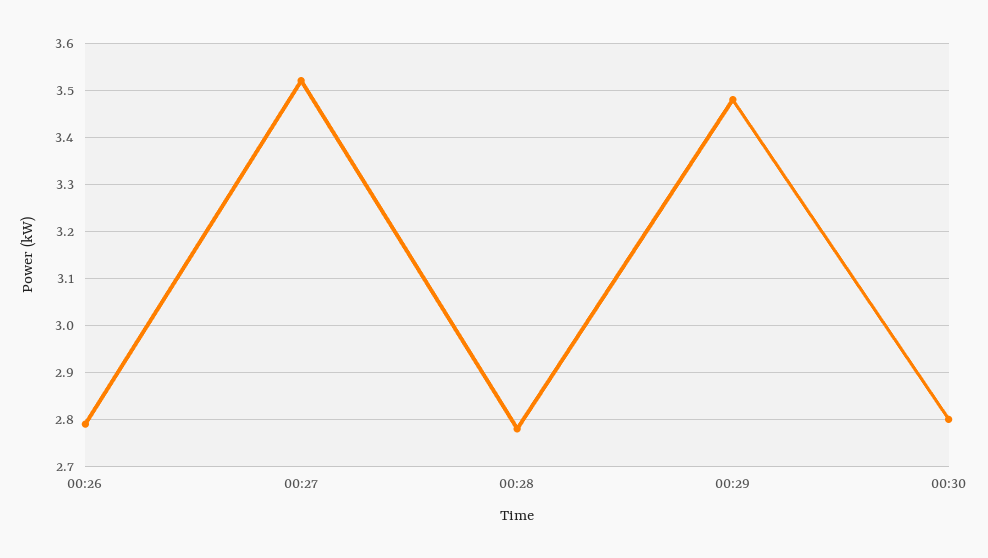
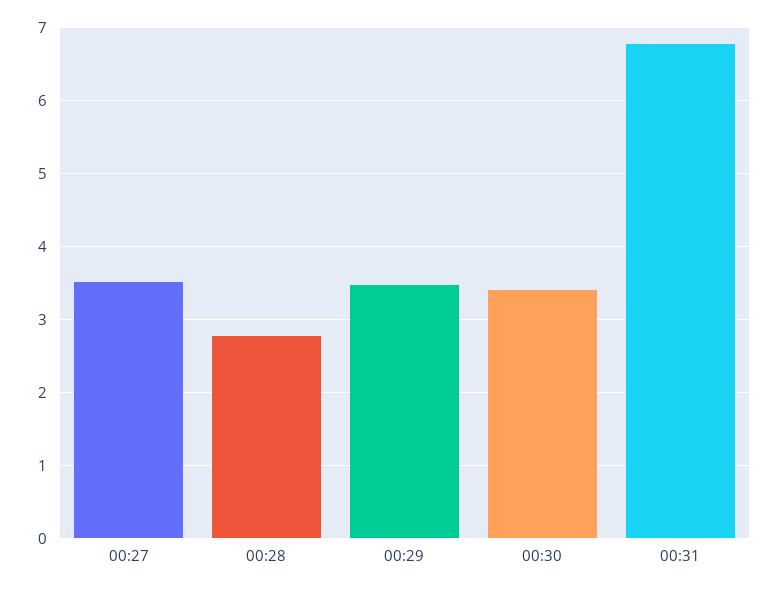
00:26: 2.8 -> none
00:30: 2.8 -> 3.4
00:31: none -> 6.8

